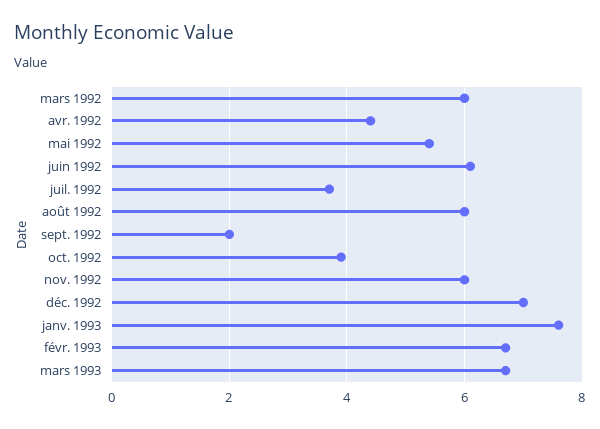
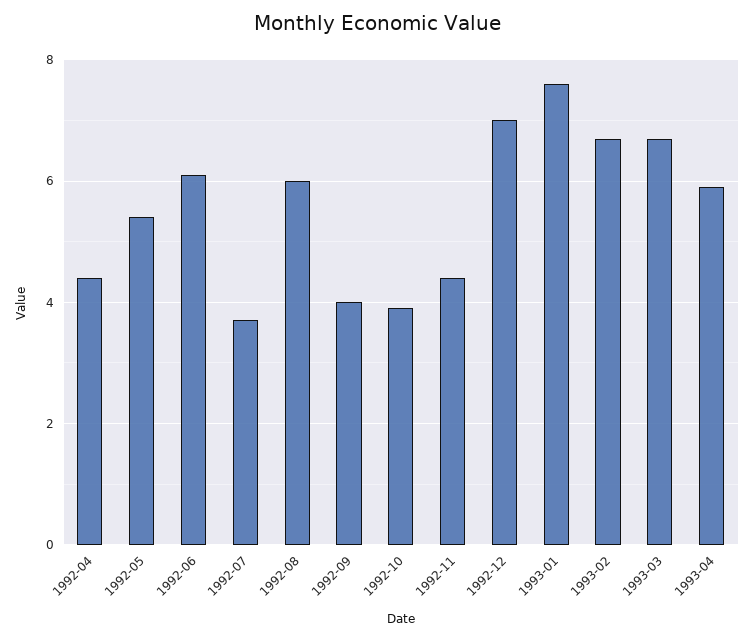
mars 1992: 6 -> none
sept. 1992: 2 -> 4
nov. 1992: 6 -> 4.5
1993-04: none -> 6

